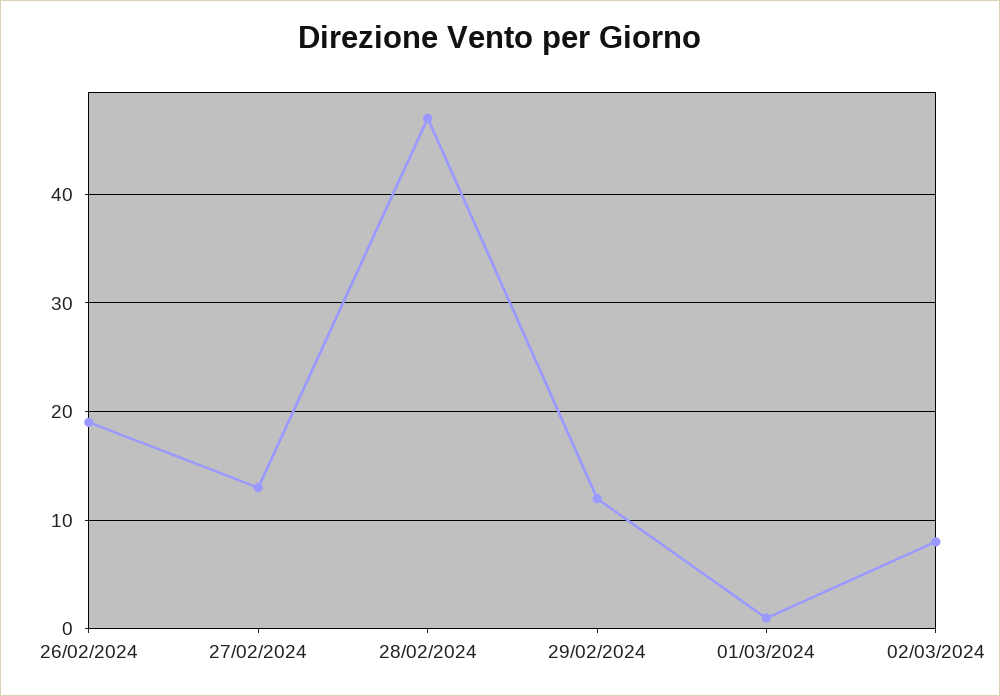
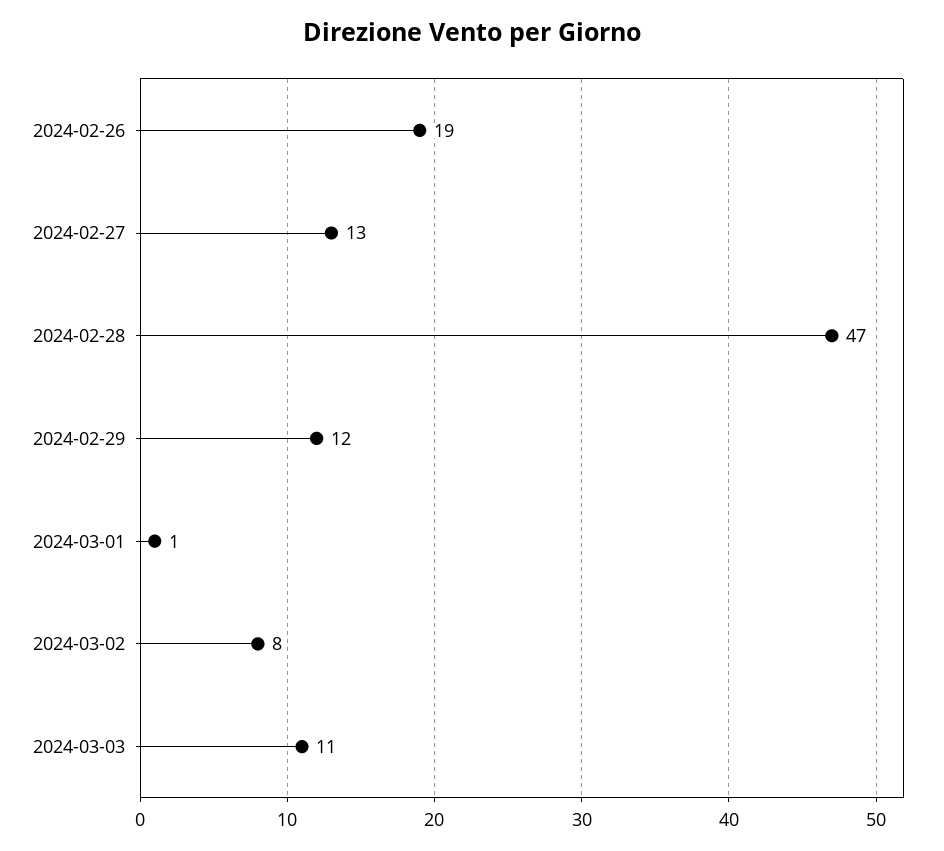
2024-03-03: none -> 11

